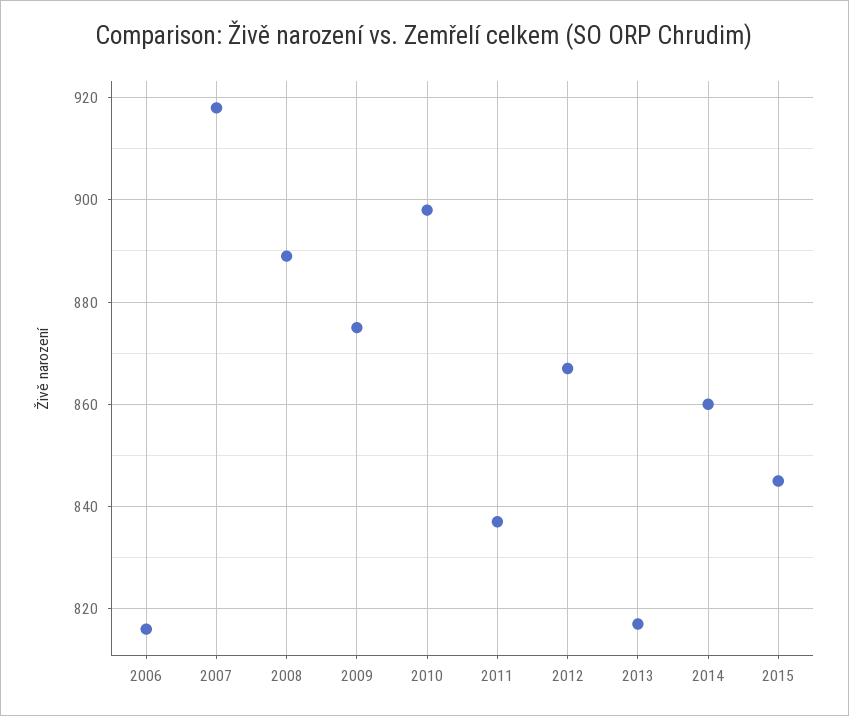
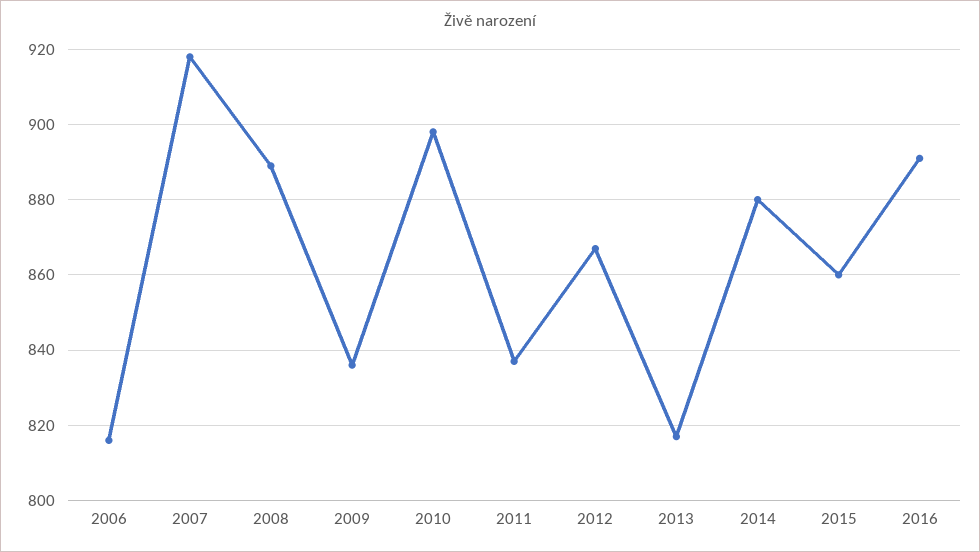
2009: 875 -> 835
2014: 860 -> 880
2015: 845 -> 860
2016: none -> 890

